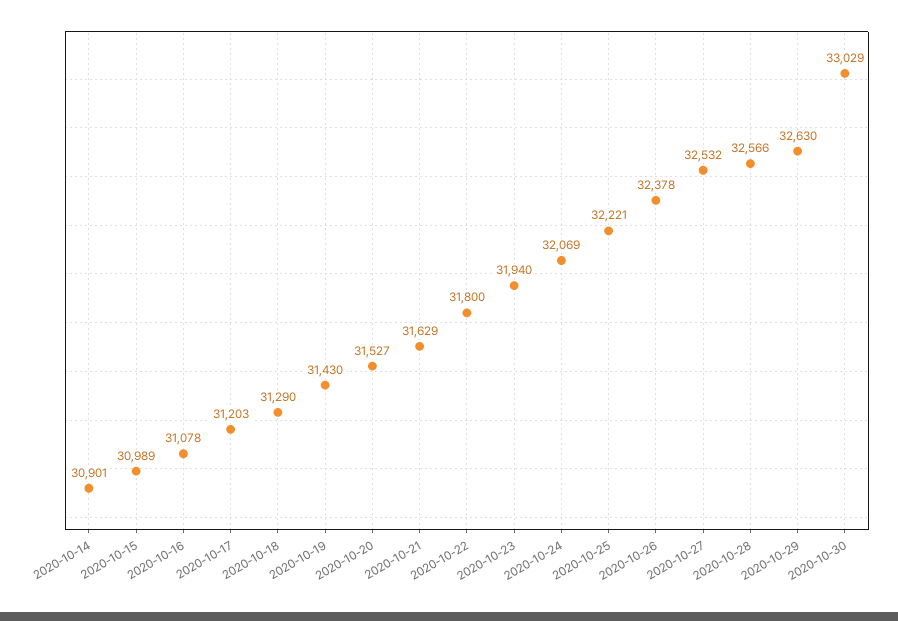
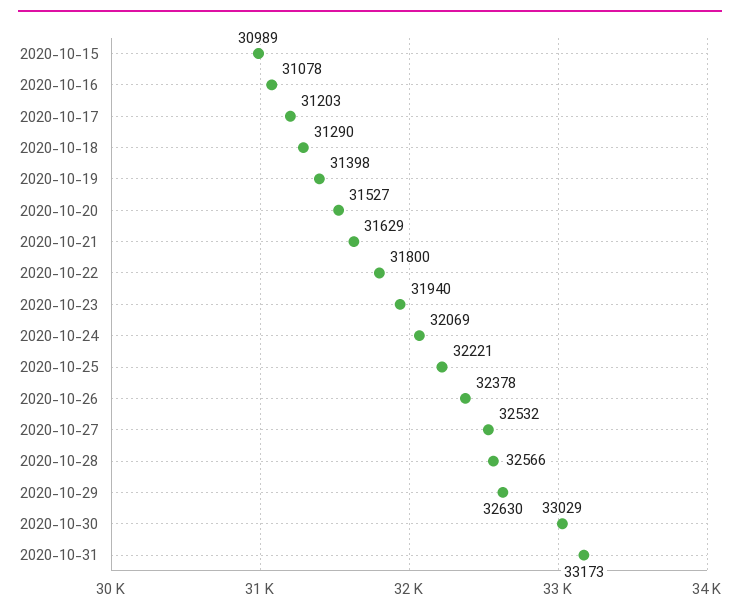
2020-10-14: 30901 -> none
2020-10-19: 31430 -> 31398
2020-10-31: none -> 33173

